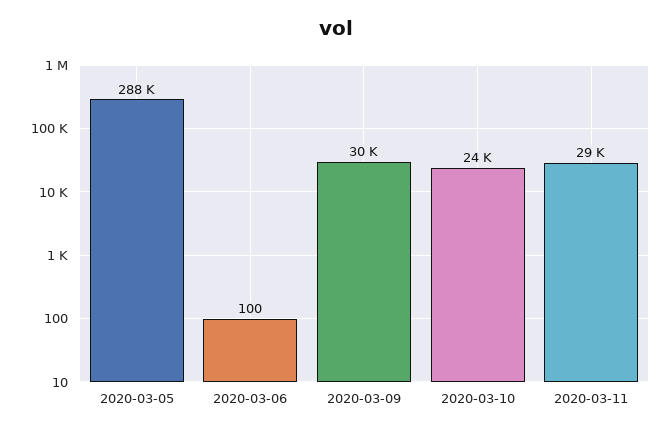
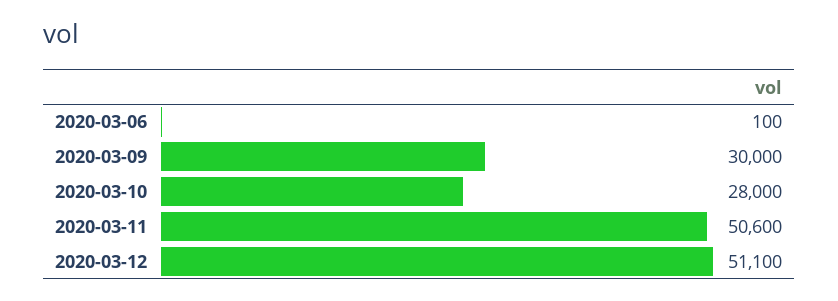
2020-03-05: 288000 -> none
2020-03-10: 24000 -> 28000
2020-03-11: 29000 -> 50600
2020-03-12: none -> 51100

